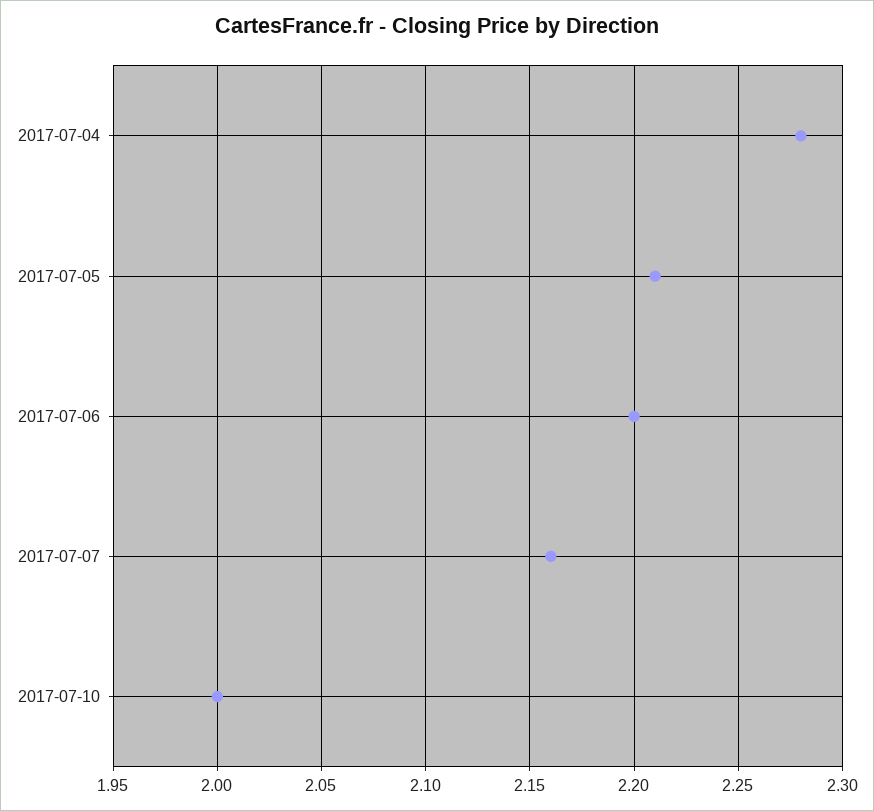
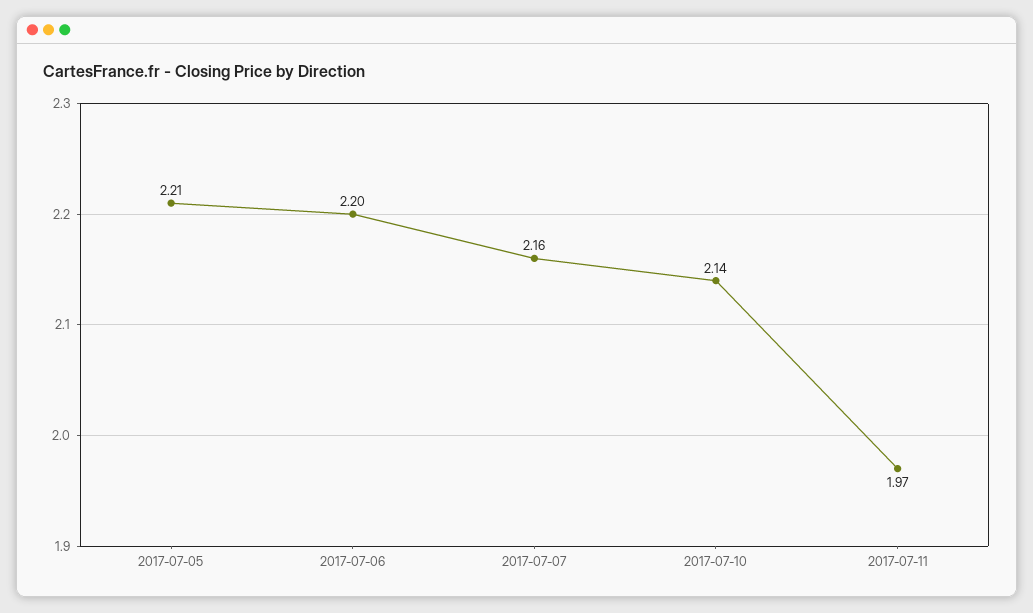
2017-07-04: 2.28 -> none
2017-07-10: 2 -> 2.14
2017-07-11: none -> 1.97

